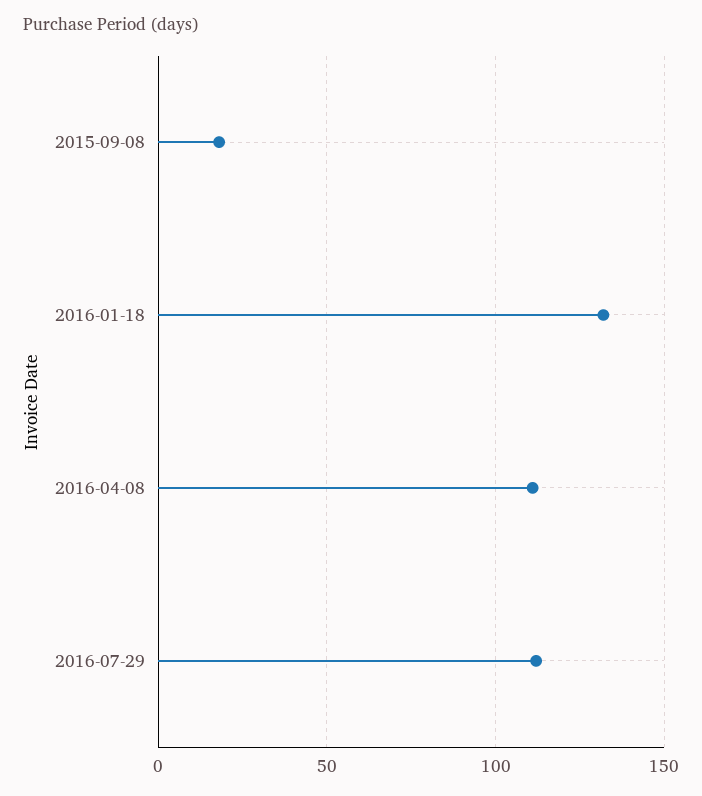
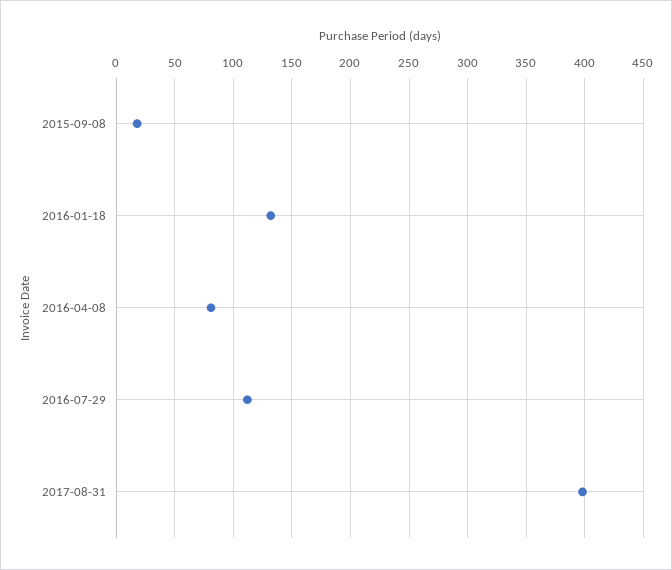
2016-04-08: 110 -> 80
2017-08-31: none -> 400

